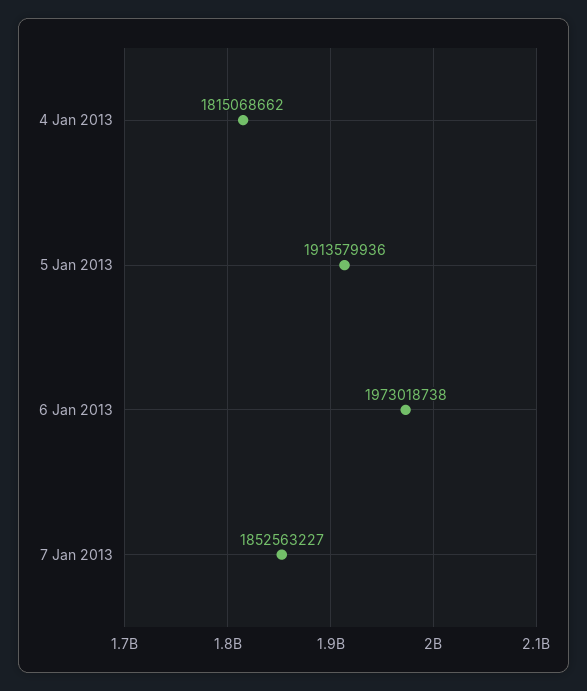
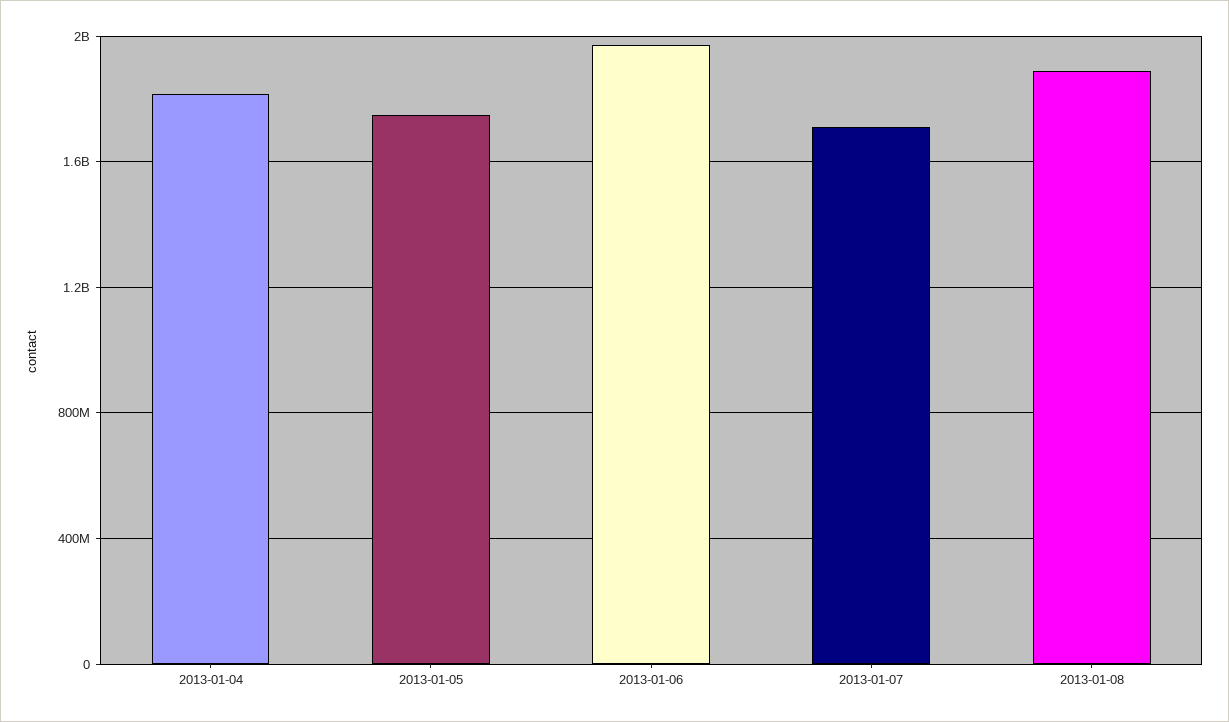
5 Jan 2013: 1913579936 -> 1750000000
7 Jan 2013: 1852563227 -> 1700000000
2013-01-08: none -> 1900000000

